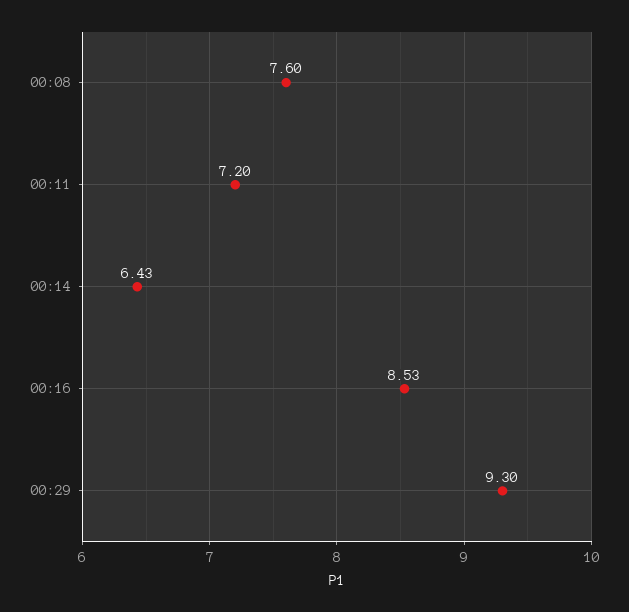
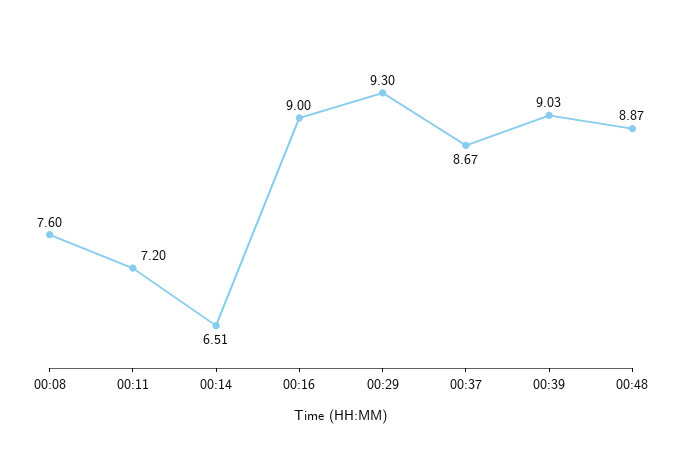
00:14: 6.43 -> 6.51
00:16: 8.53 -> 9
00:37: none -> 8.67
00:39: none -> 9.03
00:48: none -> 8.87

